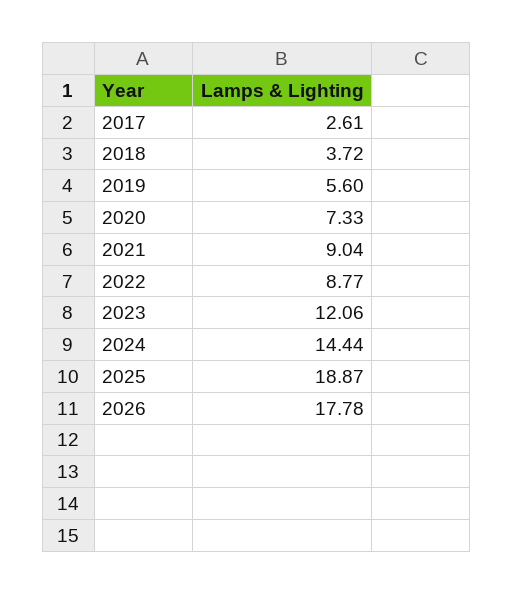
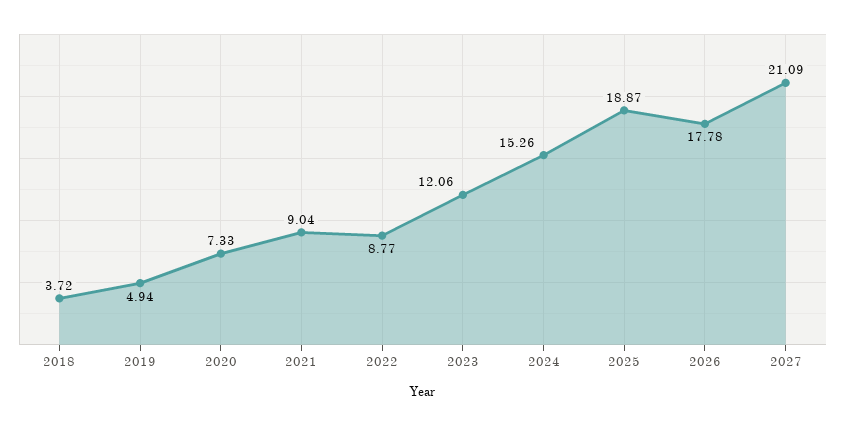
2017: 2.61 -> none
2019: 5.6 -> 4.94
2024: 14.44 -> 15.26
2027: none -> 21.09

